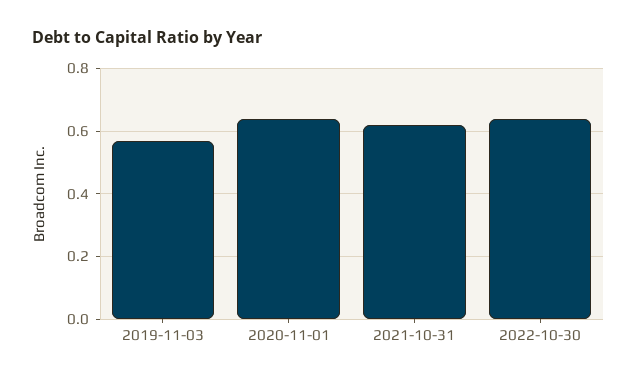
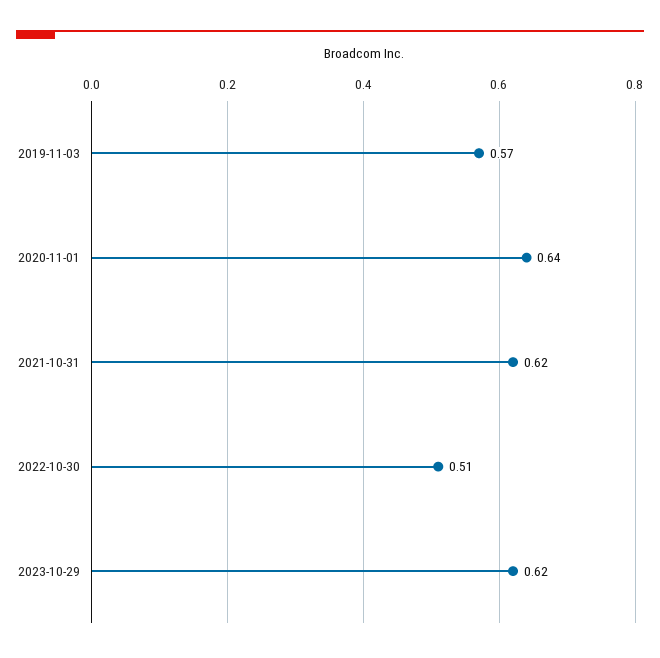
2022-10-30: 0.65 -> 0.51
2023-10-29: none -> 0.62

